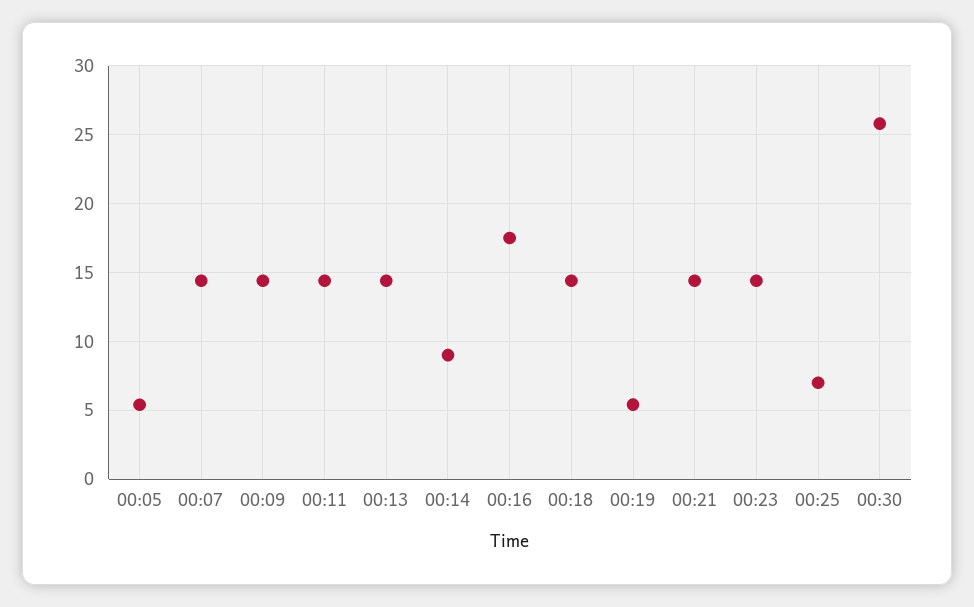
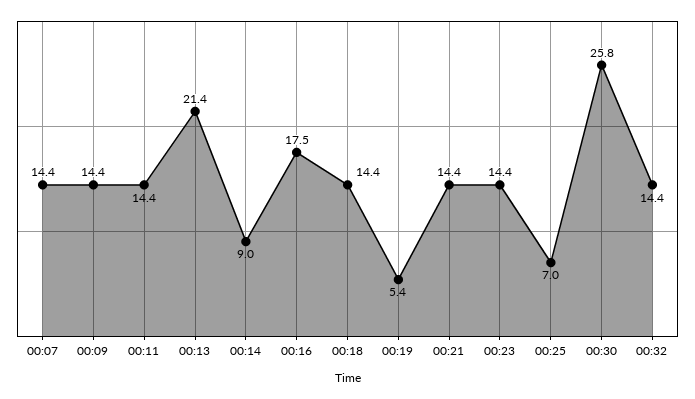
00:05: 5.5 -> none
00:13: 14.5 -> 21.4
00:32: none -> 14.4

